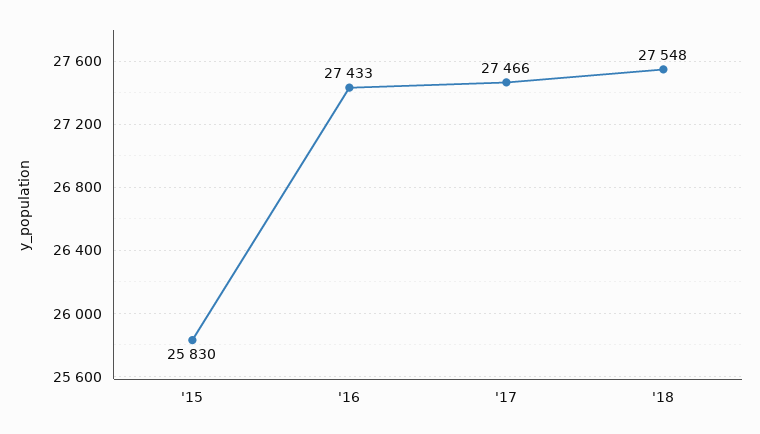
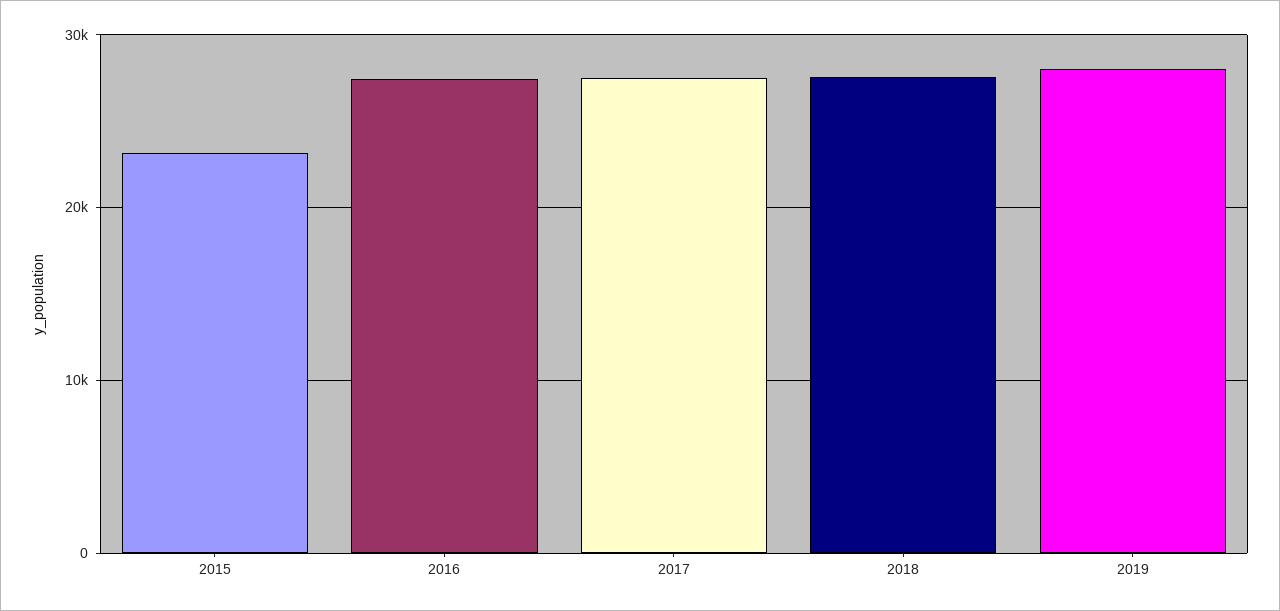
'15: 25830 -> 23000
2019: none -> 28000

